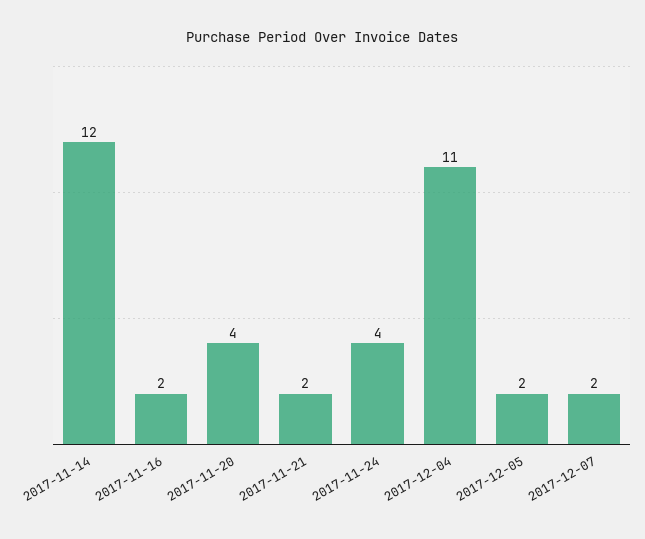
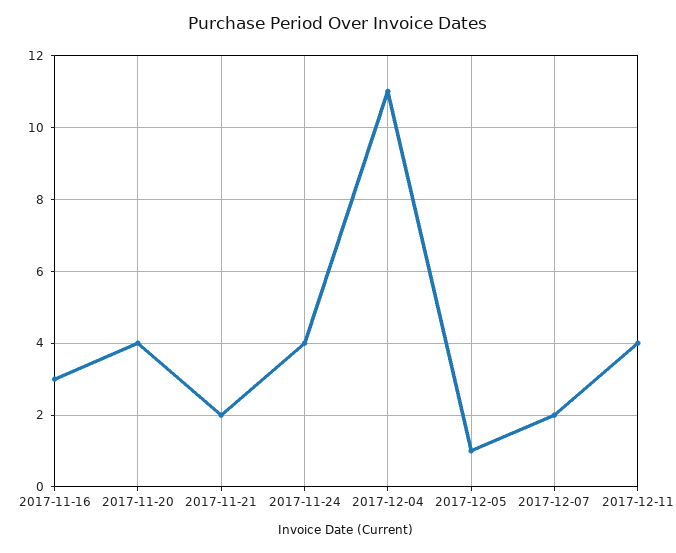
2017-11-14: 12 -> none
2017-11-16: 2 -> 3
2017-12-05: 2 -> 1
2017-12-11: none -> 4

